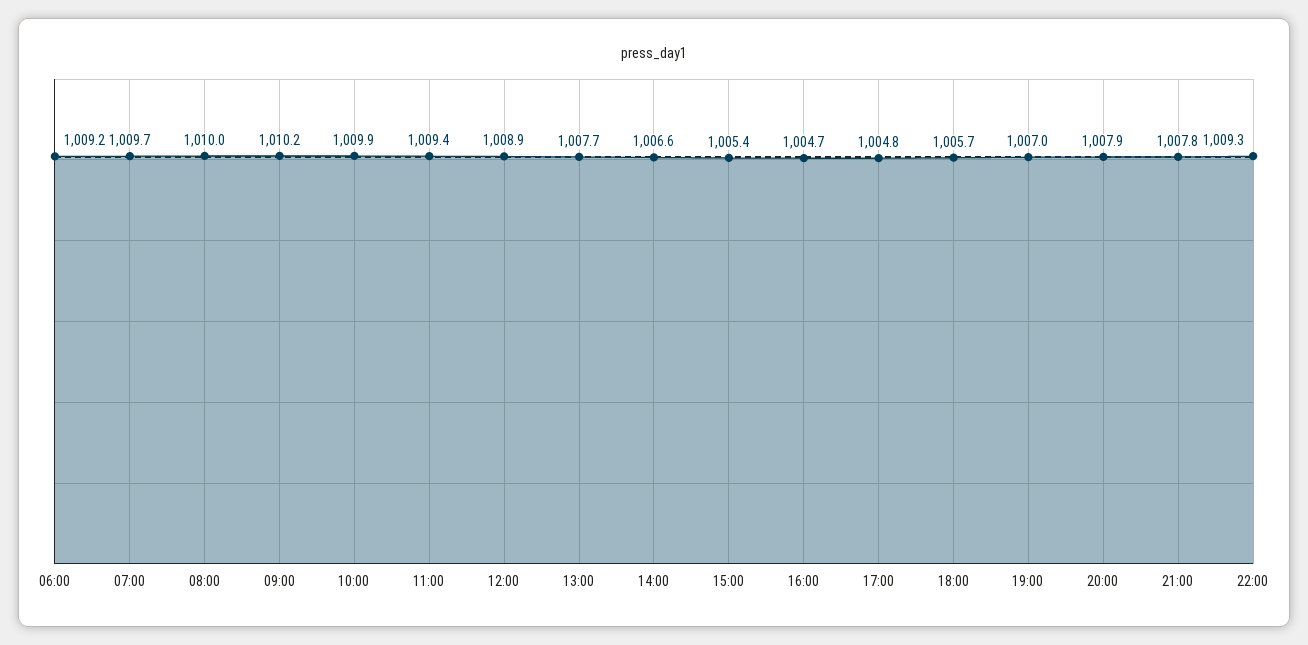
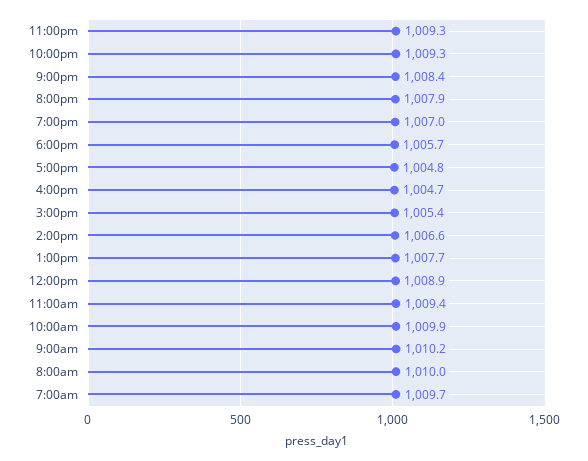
06:00: 1009.2 -> none
21:00: 1007.8 -> 1008.4
11:00pm: none -> 1009.3

